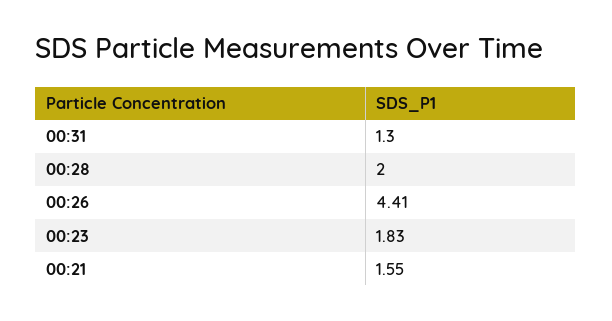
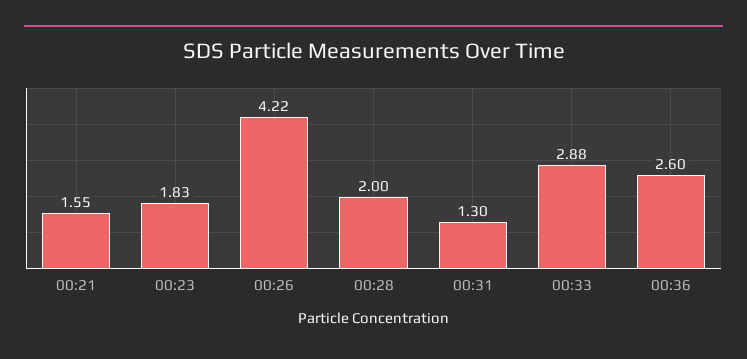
00:26: 4.41 -> 4.22
00:33: none -> 2.88
00:36: none -> 2.6

